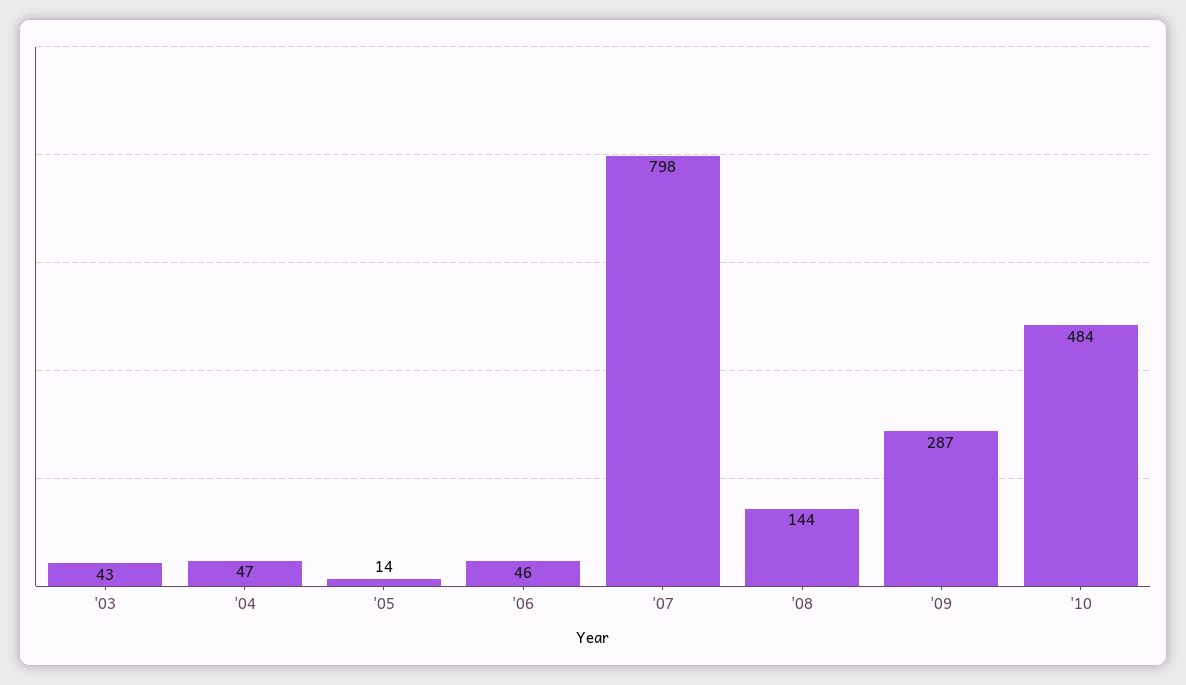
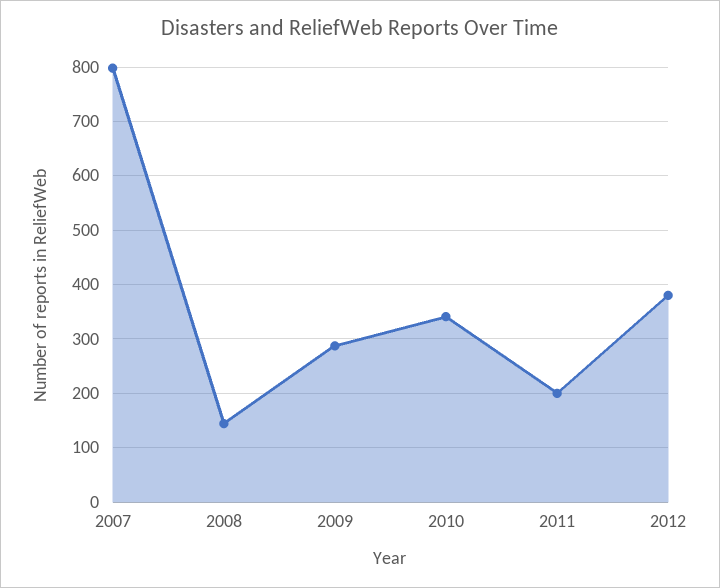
'03: 43 -> none
'04: 47 -> none
'05: 14 -> none
'06: 46 -> none
'10: 484 -> 340
2011: none -> 200
2012: none -> 380

